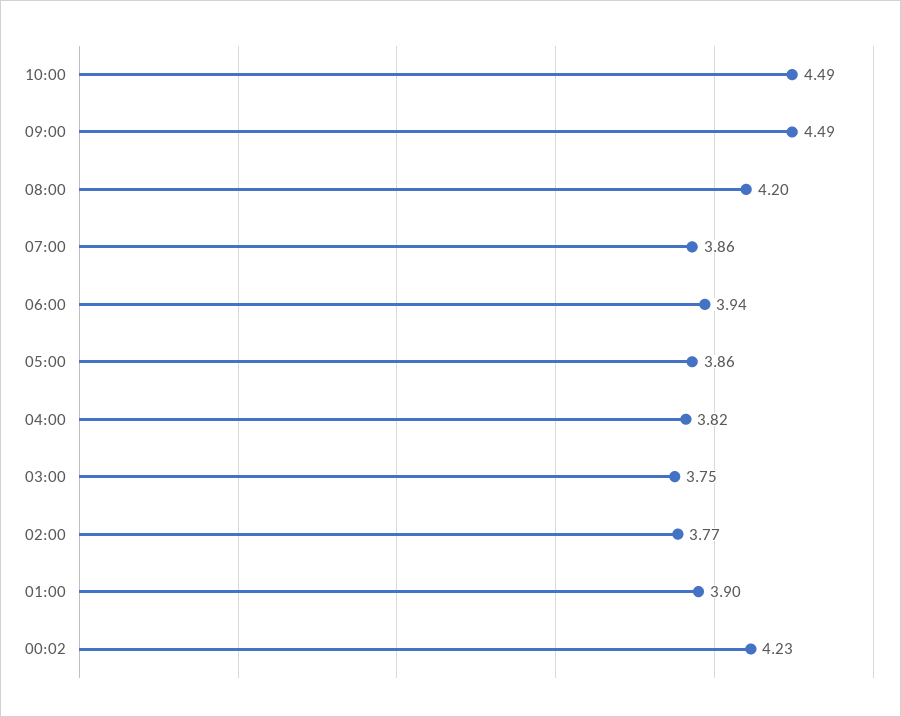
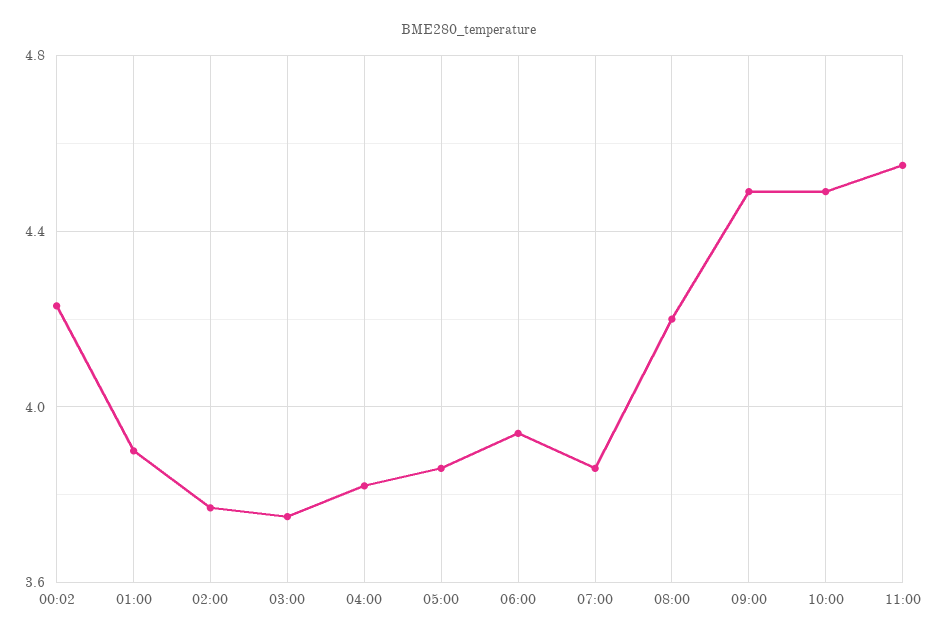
11:00: none -> 4.55

